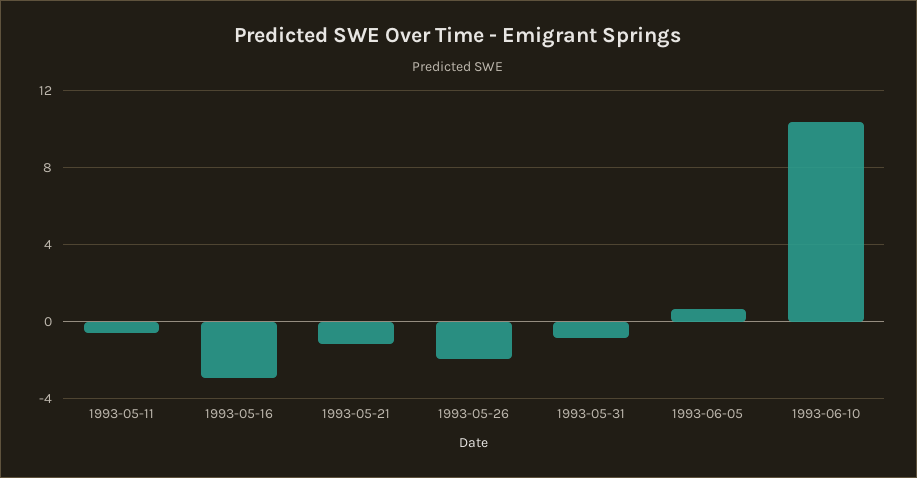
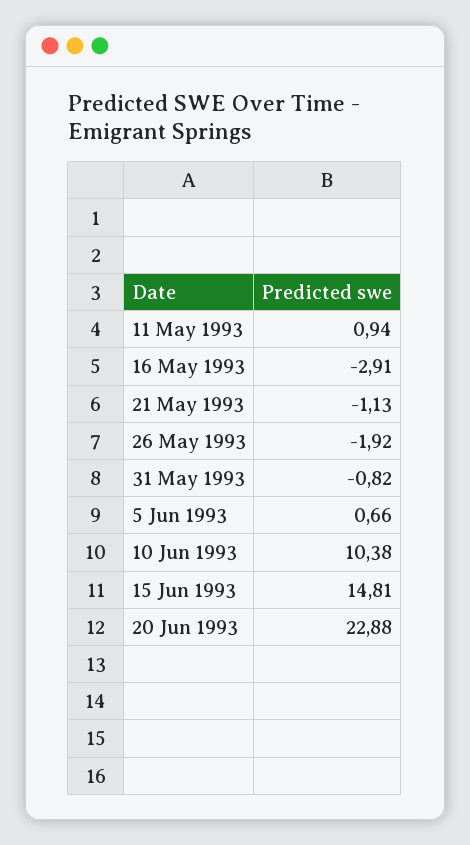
1993-05-11: -0.5 -> 0.94
15 Jun 1993: none -> 14.81
20 Jun 1993: none -> 22.88

